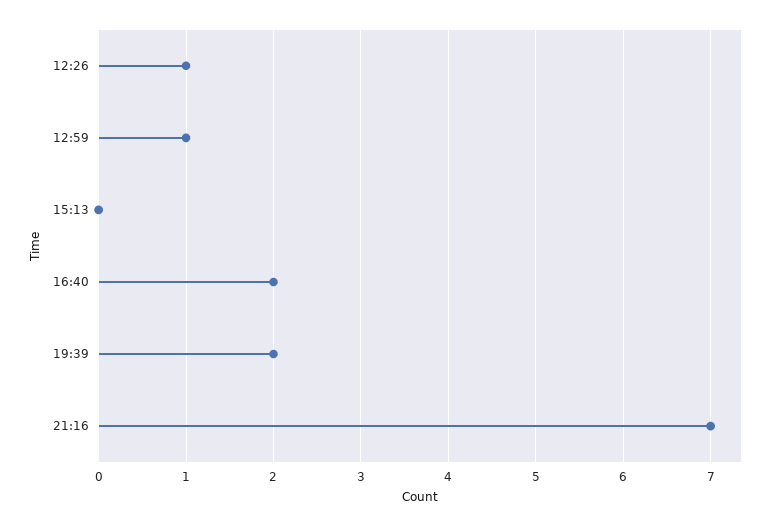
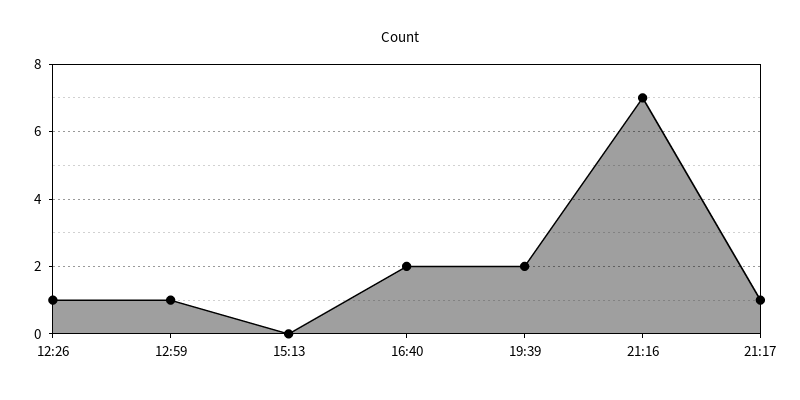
21:17: none -> 1

